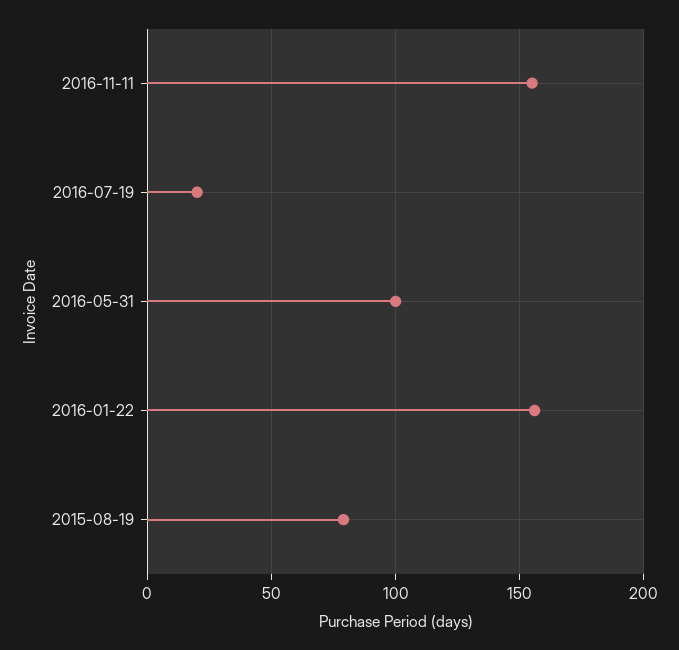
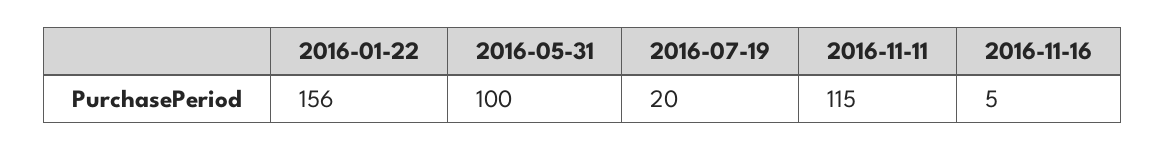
2016-11-11: 155 -> 115
2015-08-19: 80 -> none
2016-11-16: none -> 5

